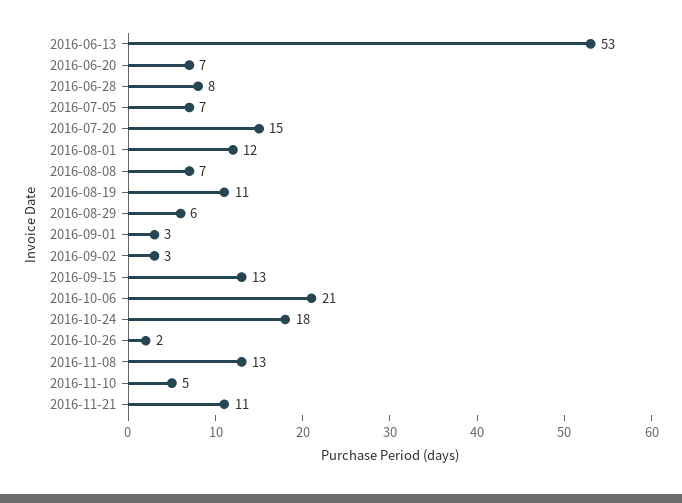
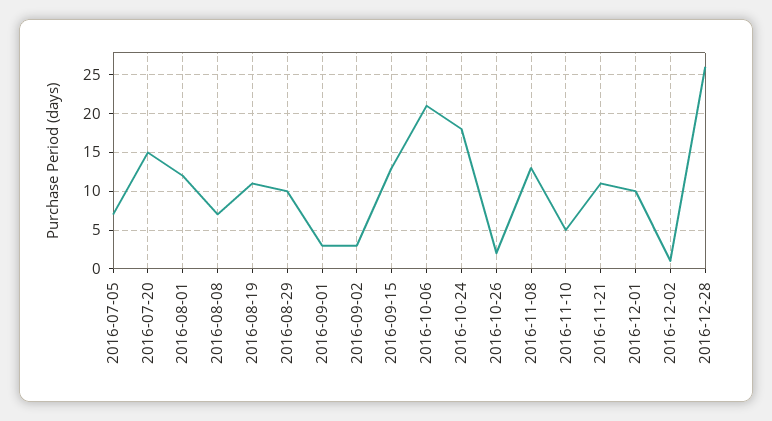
2016-06-13: 53 -> none
2016-06-20: 7 -> none
2016-06-28: 8 -> none
2016-08-29: 6 -> 10
2016-12-01: none -> 10
2016-12-02: none -> 1
2016-12-28: none -> 26

